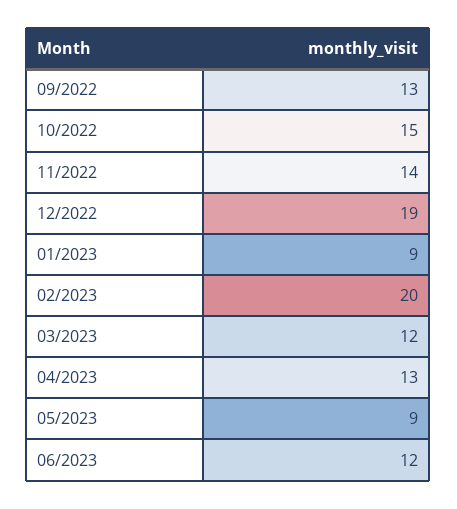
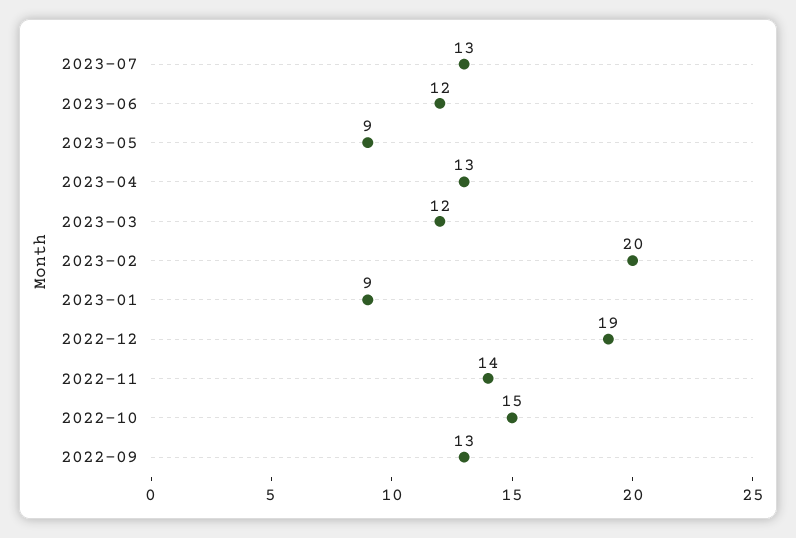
2023-07: none -> 13

